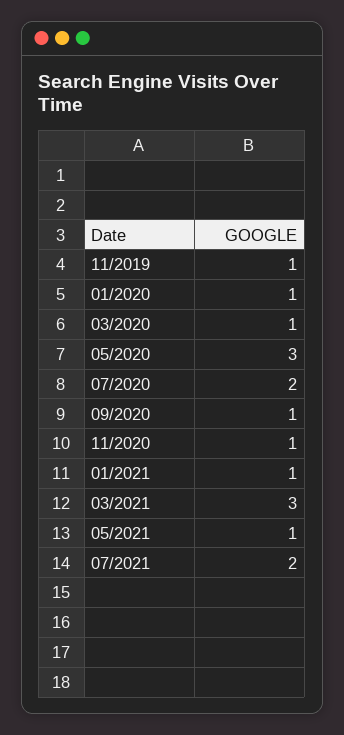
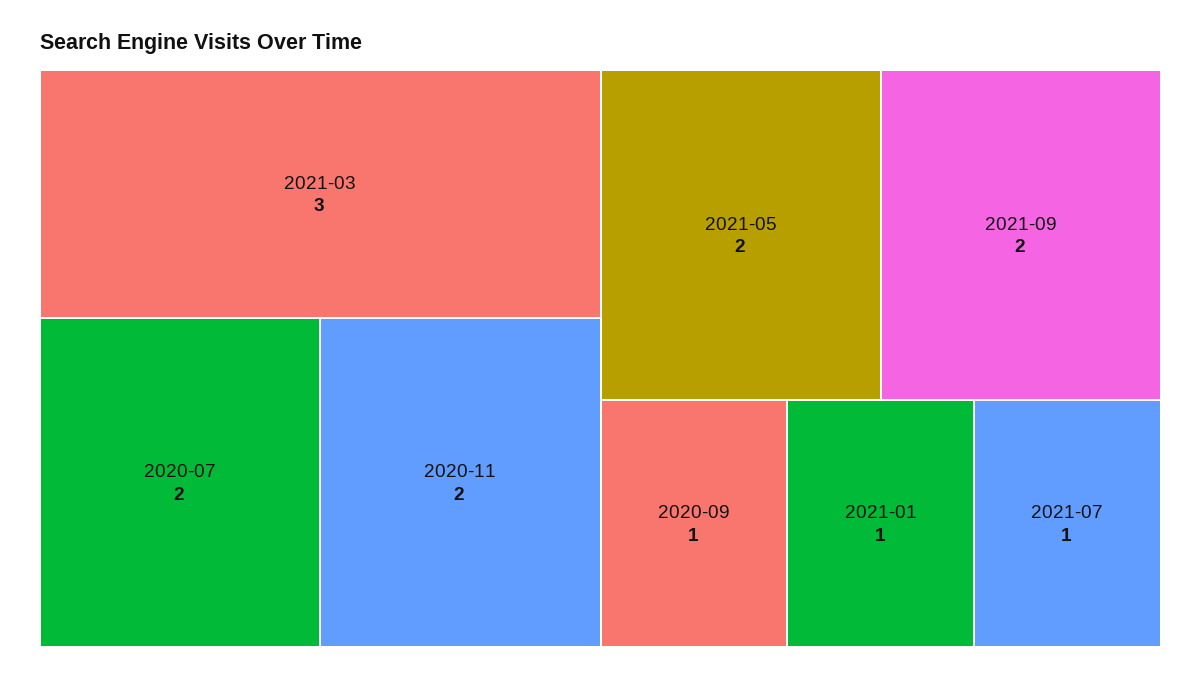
11/2019: 1 -> none
01/2020: 1 -> none
03/2020: 1 -> none
05/2020: 3 -> none
11/2020: 1 -> 2
05/2021: 1 -> 2
07/2021: 2 -> 1
2021-09: none -> 2

